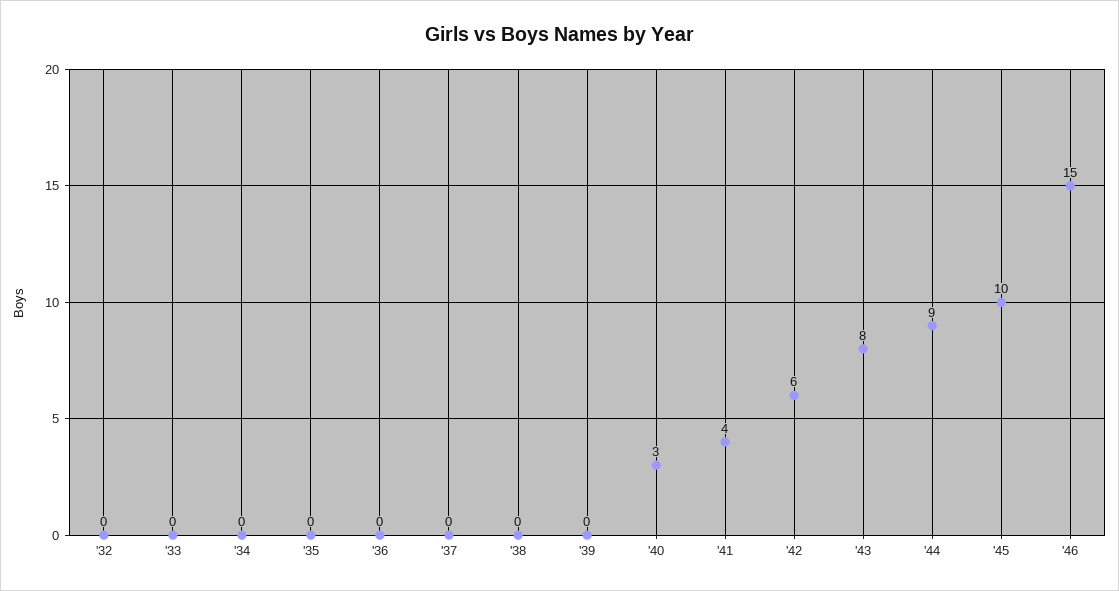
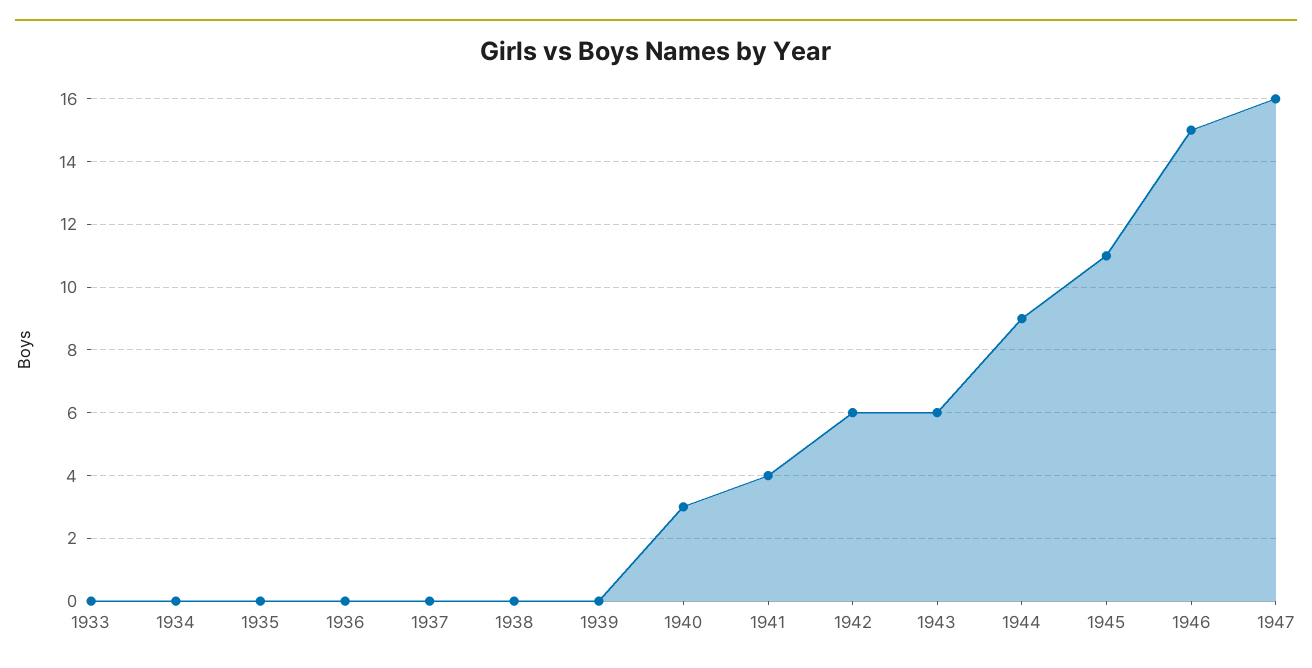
'32: 0 -> none
'43: 8 -> 6
'45: 10 -> 11
1947: none -> 16

